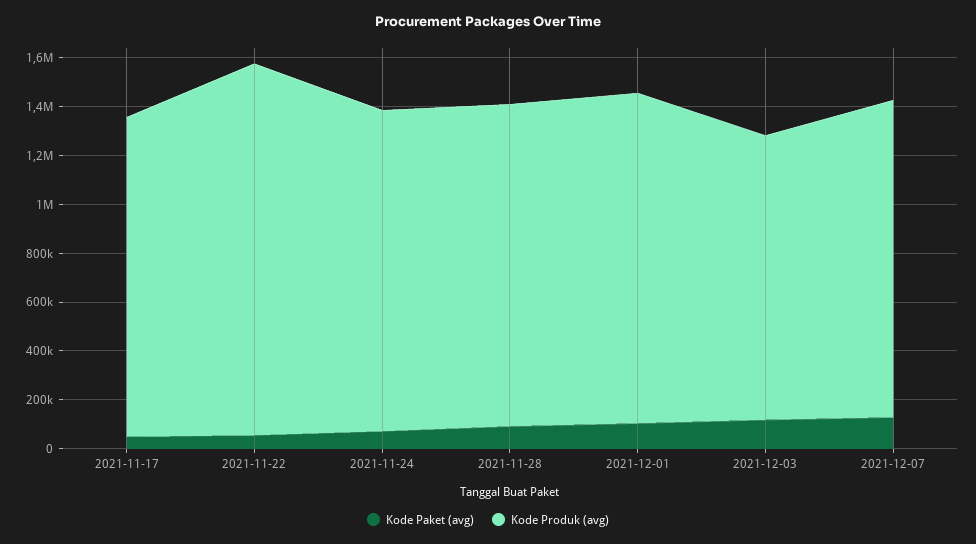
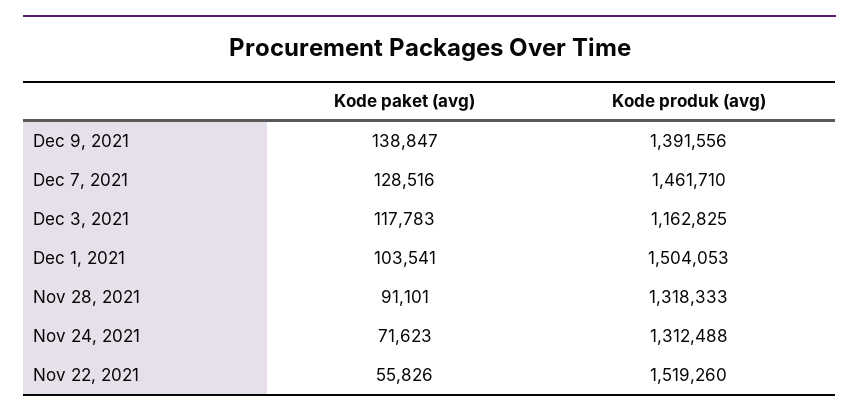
Kode Paket (avg), 2021-11-17: 50000 -> none
Kode Produk (avg), 2021-11-17: 1300000 -> none
Kode Produk (avg), 2021-12-01: 1350000 -> 1504053
Kode Produk (avg), 2021-12-07: 1300000 -> 1461710
Kode Paket (avg), Dec 9, 2021: none -> 138847
Kode Produk (avg), Dec 9, 2021: none -> 1391556

